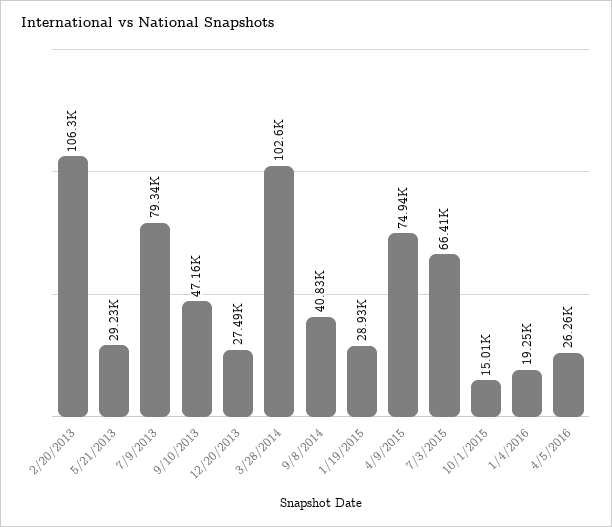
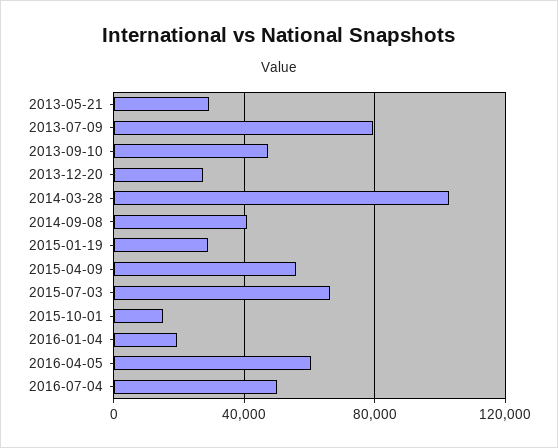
2/20/2013: 106300 -> none
4/9/2015: 74940 -> 55000
4/5/2016: 26260 -> 60000
2016-07-04: none -> 50000

